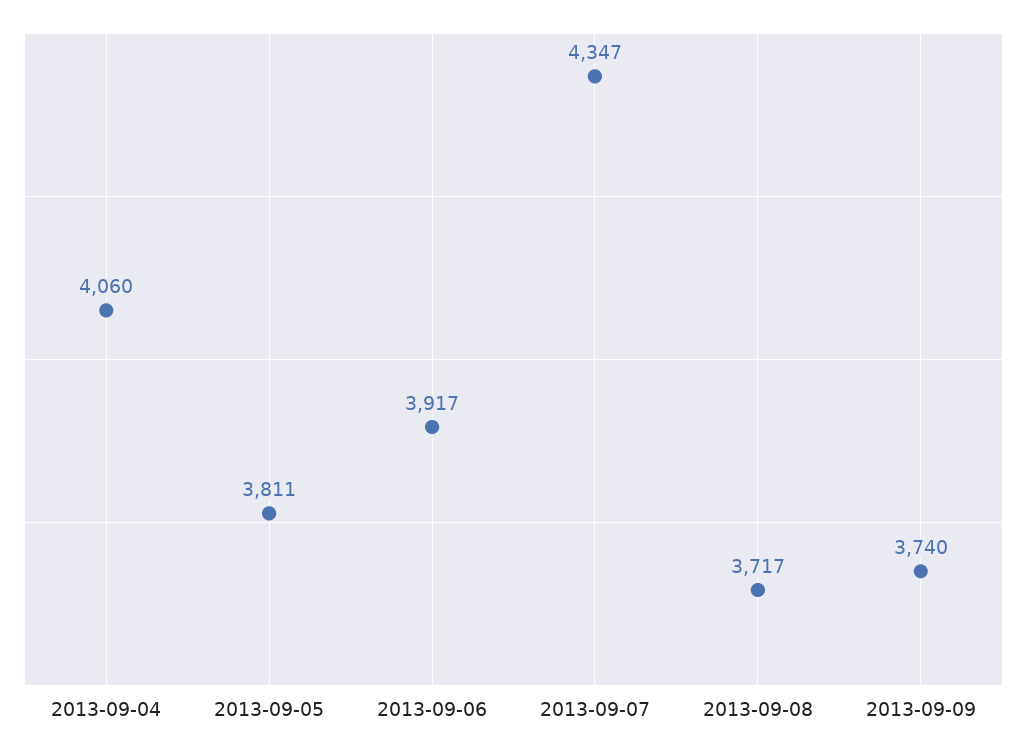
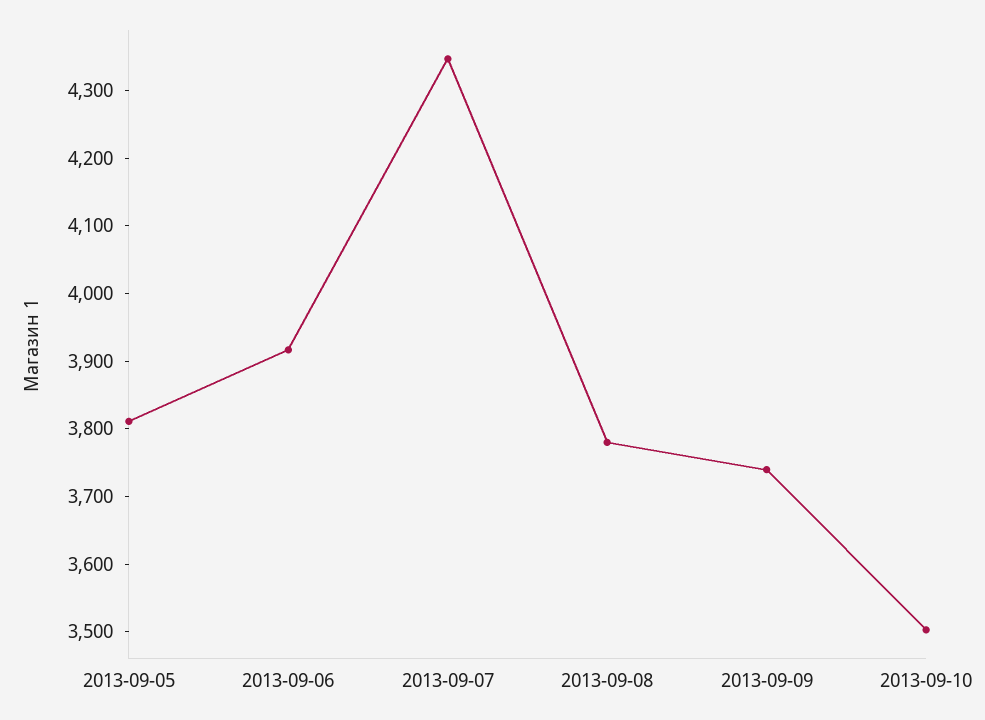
2013-09-04: 4060 -> none
2013-09-08: 3717 -> 3780
2013-09-10: none -> 3500

